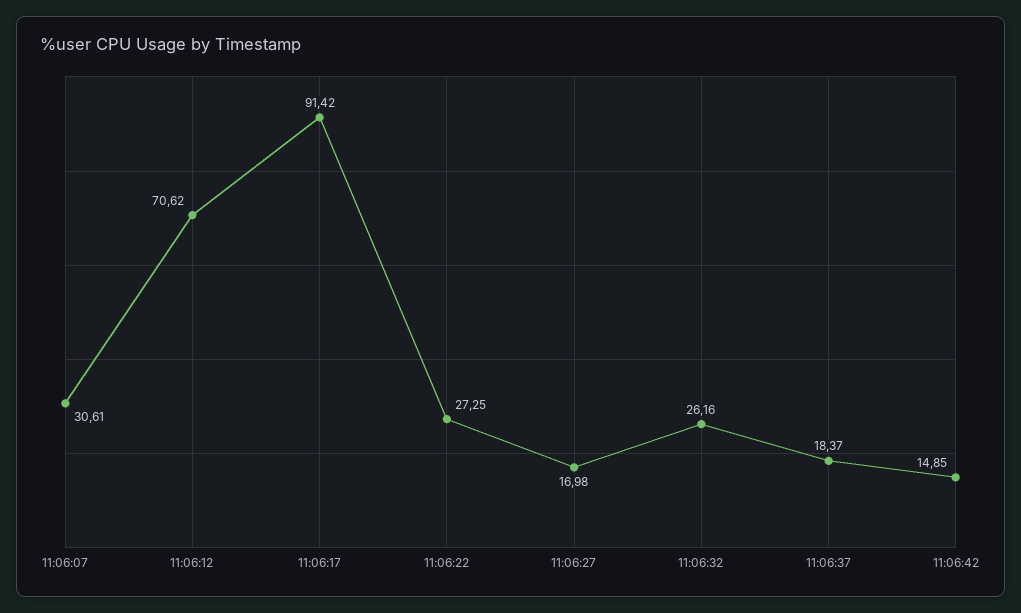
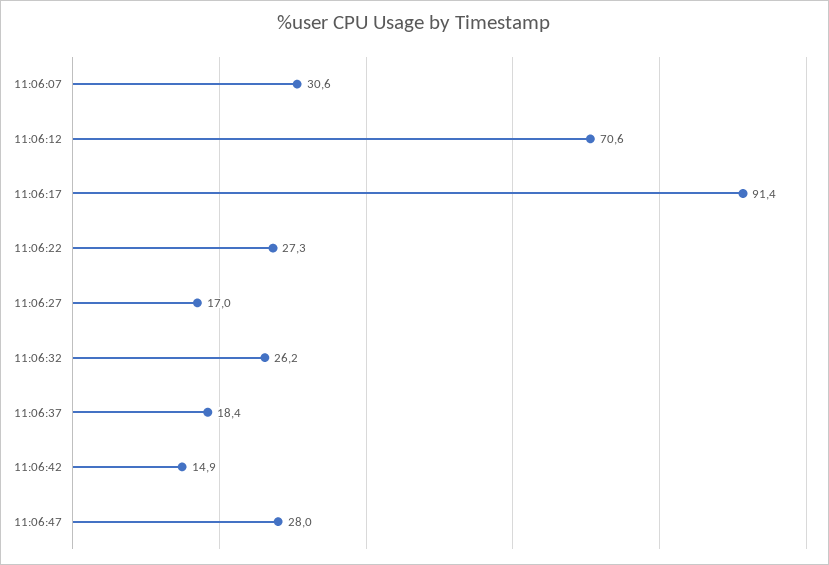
11:06:47: none -> 28

